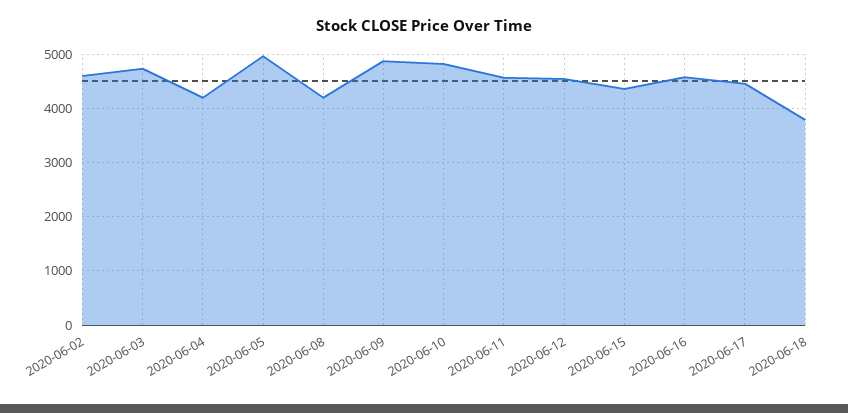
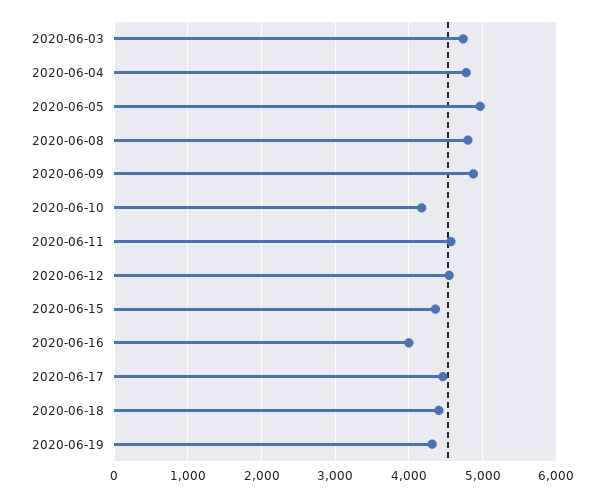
2020-06-02: 4600 -> none
2020-06-04: 4200 -> 4800
2020-06-08: 4200 -> 4800
2020-06-10: 4800 -> 4200
2020-06-16: 4600 -> 4000
2020-06-18: 3800 -> 4400
2020-06-19: none -> 4300

